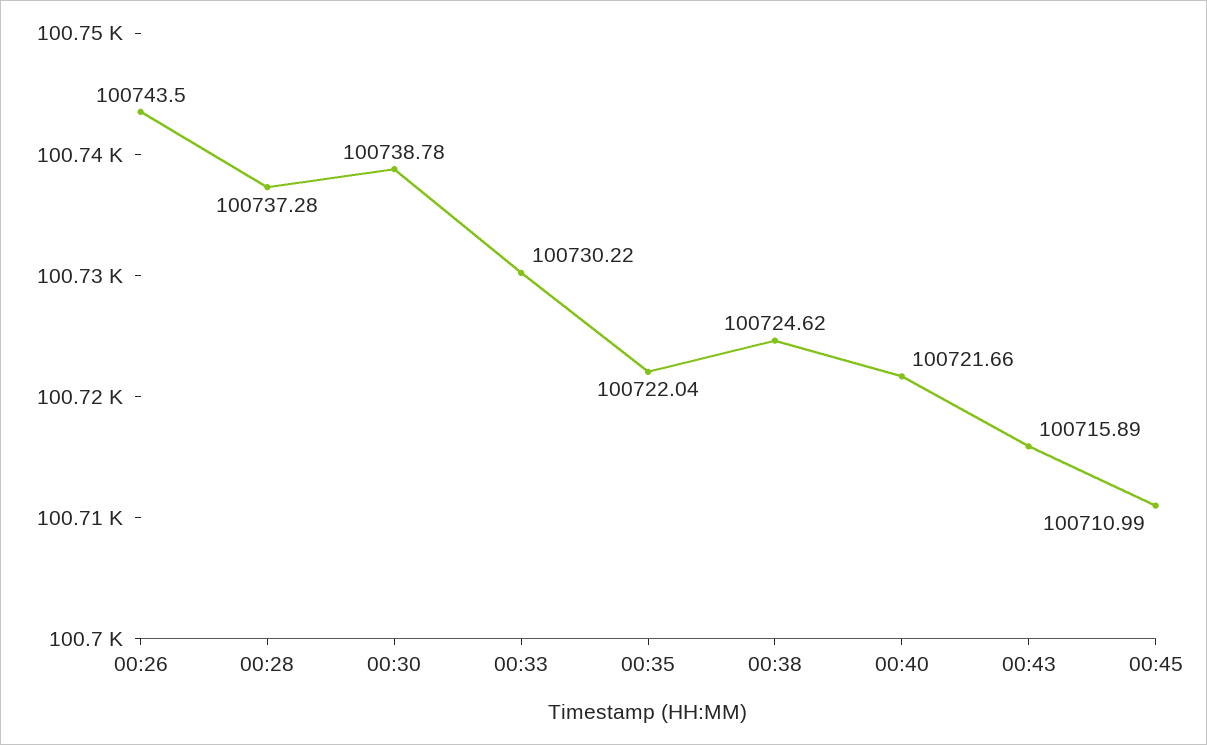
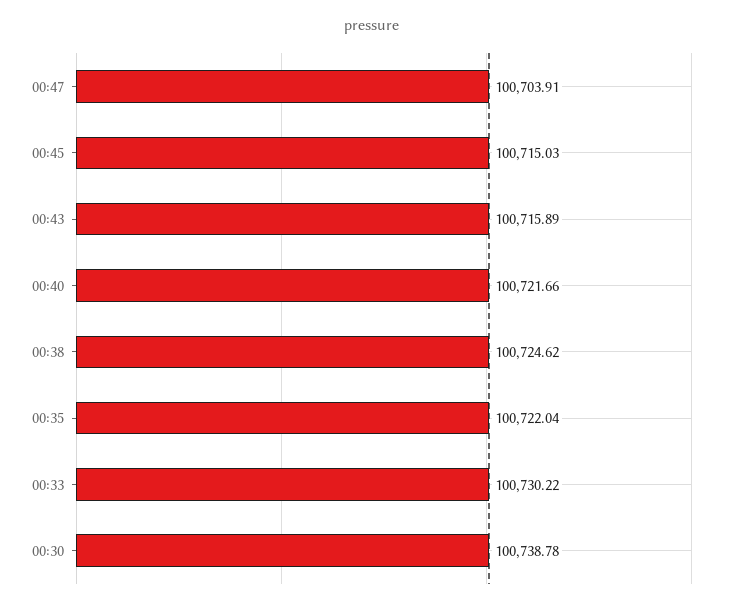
00:26: 100743.5 -> none
00:28: 100737.28 -> none
00:45: 100710.99 -> 100715.03
00:47: none -> 100703.91

